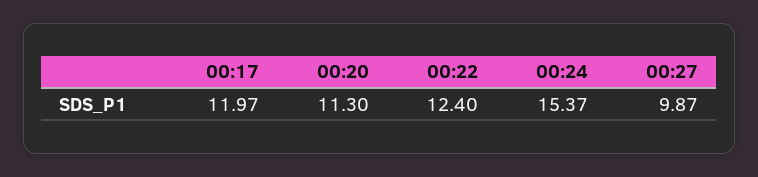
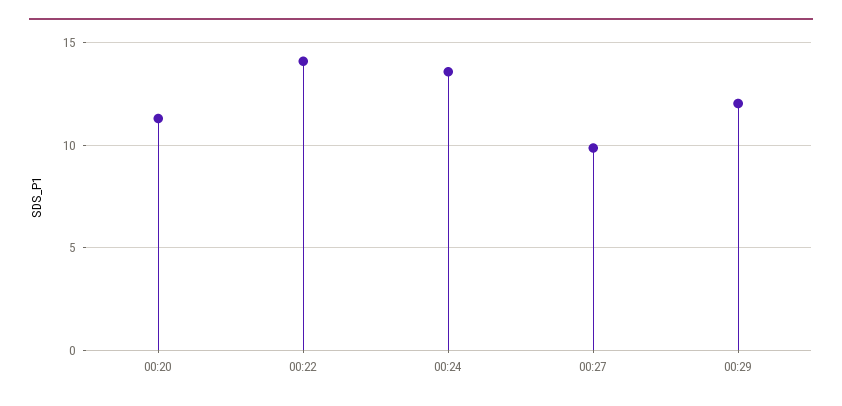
00:17: 11.97 -> none
00:22: 12.4 -> 14
00:24: 15.37 -> 13.5
00:29: none -> 12

